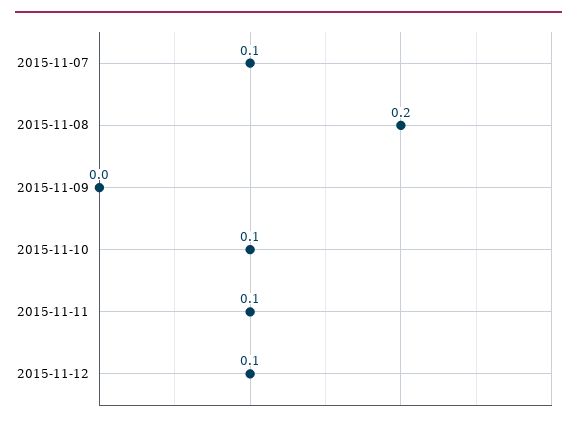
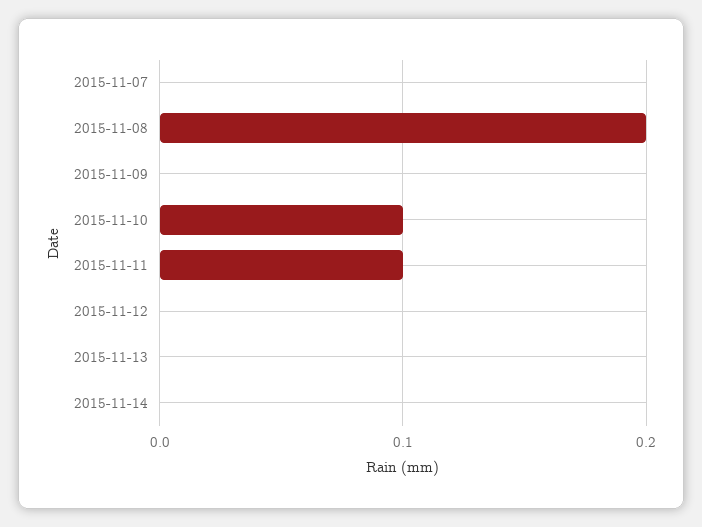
2015-11-07: 0.1 -> 0
2015-11-12: 0.1 -> 0
2015-11-13: none -> 0
2015-11-14: none -> 0

